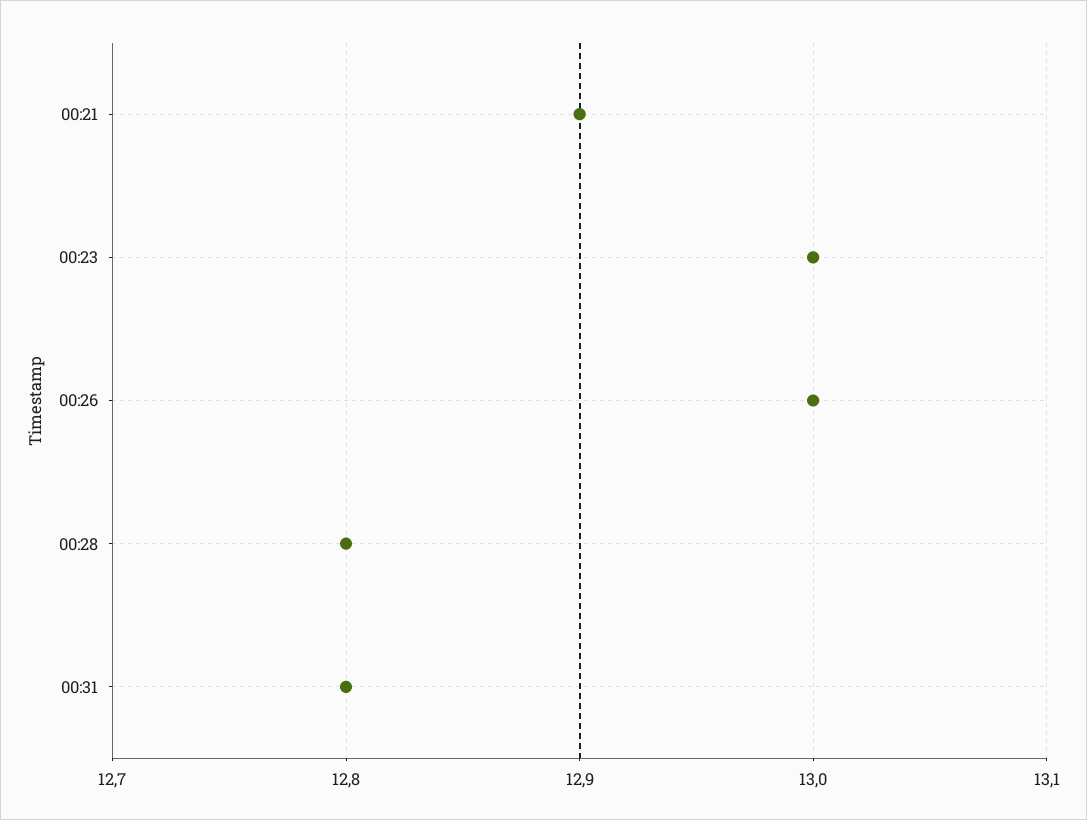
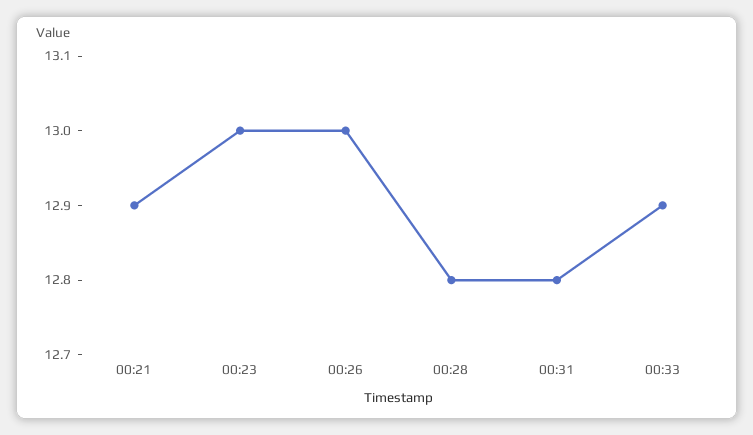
00:33: none -> 12.9

